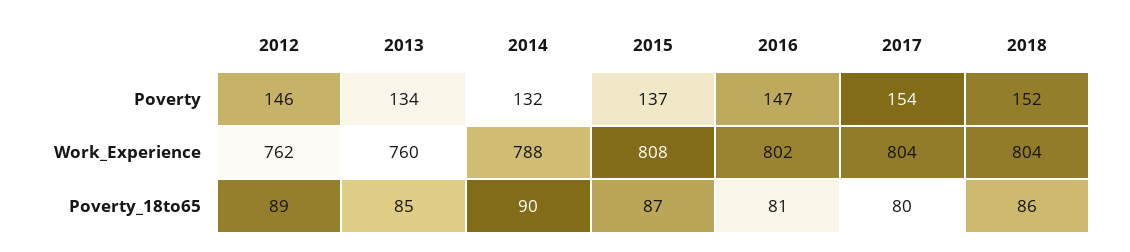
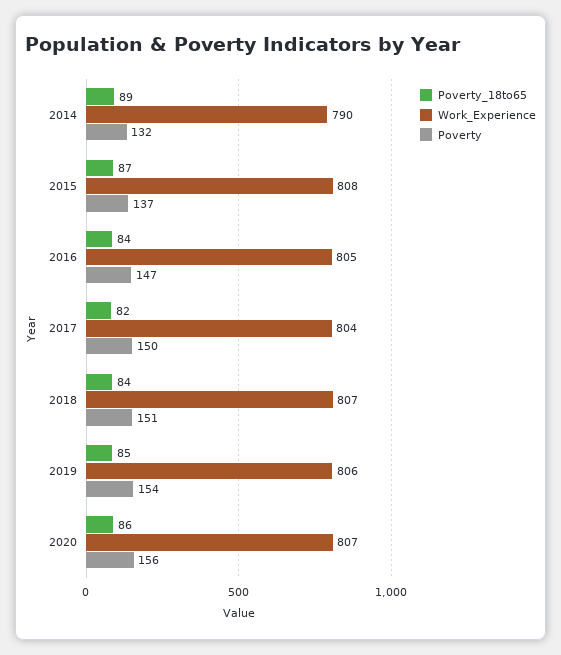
Poverty, 2012: 146 -> none
Poverty, 2013: 134 -> none
Poverty, 2017: 154 -> 150
Poverty, 2018: 152 -> 151
Work_Experience, 2012: 762 -> none
Work_Experience, 2013: 760 -> none
Work_Experience, 2014: 788 -> 790
Work_Experience, 2016: 802 -> 805
Work_Experience, 2018: 804 -> 807
Poverty_18to65, 2012: 89 -> none
Poverty_18to65, 2013: 85 -> none
Poverty_18to65, 2014: 90 -> 89
Poverty_18to65, 2016: 81 -> 84
Poverty_18to65, 2017: 80 -> 82
Poverty_18to65, 2018: 86 -> 84
Poverty_18to65, 2019: none -> 85
Work_Experience, 2019: none -> 806
Poverty, 2019: none -> 154
Poverty_18to65, 2020: none -> 86
Work_Experience, 2020: none -> 807
Poverty, 2020: none -> 156

